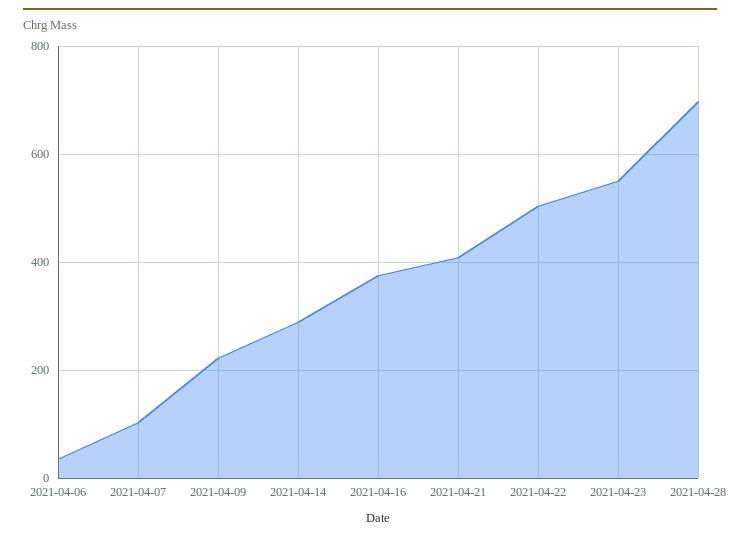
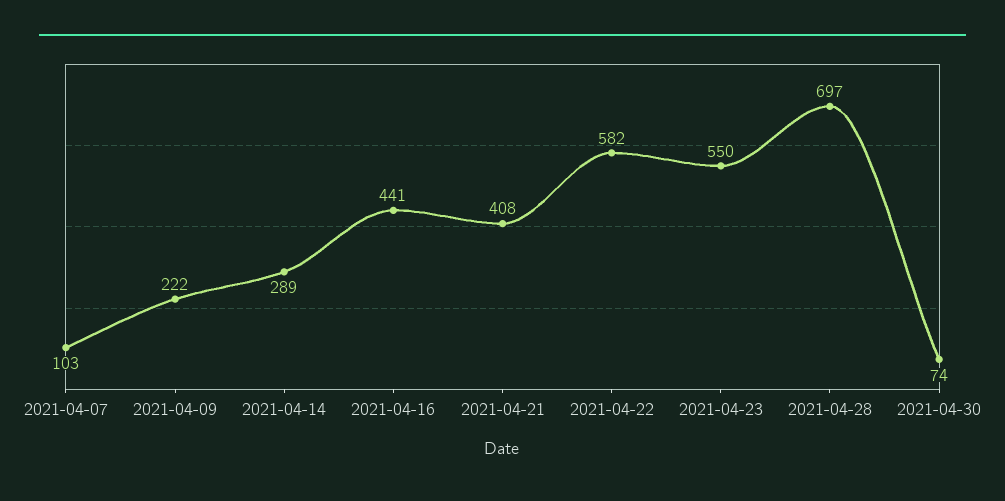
2021-04-06: 40 -> none
2021-04-16: 380 -> 441
2021-04-22: 500 -> 582
2021-04-30: none -> 74

